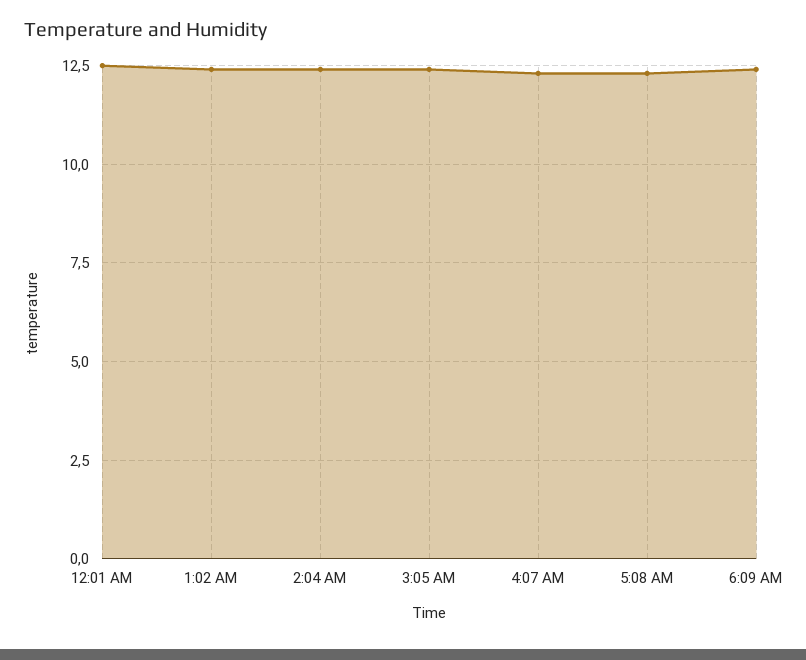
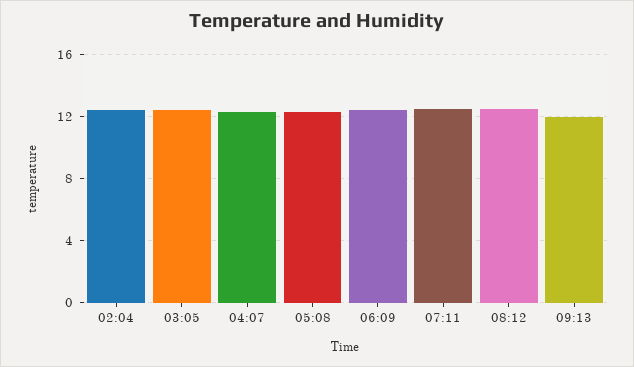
12:01 AM: 12.5 -> none
1:02 AM: 12.5 -> none
07:11: none -> 12.5
08:12: none -> 12.5
09:13: none -> 12

